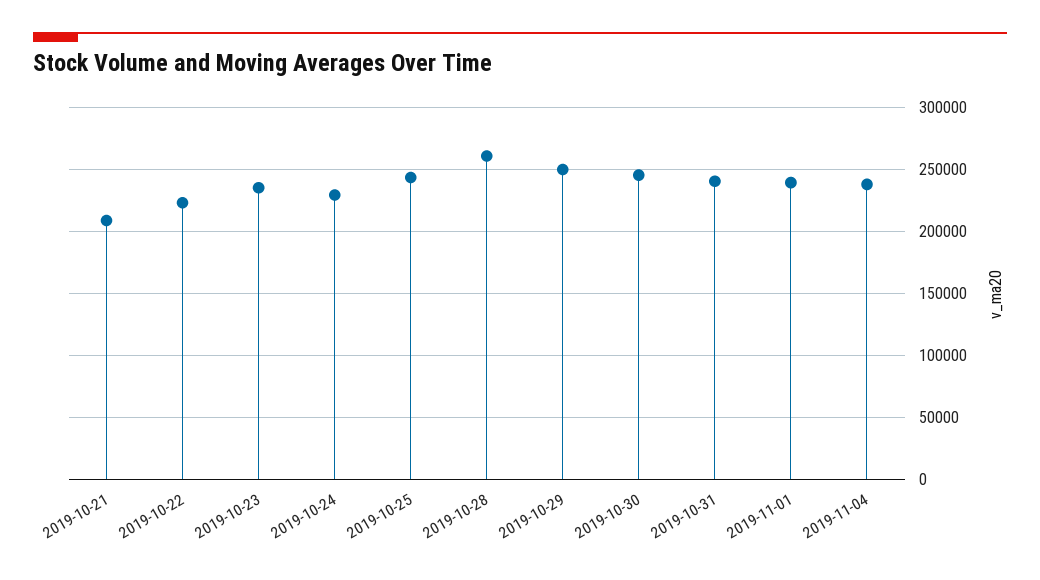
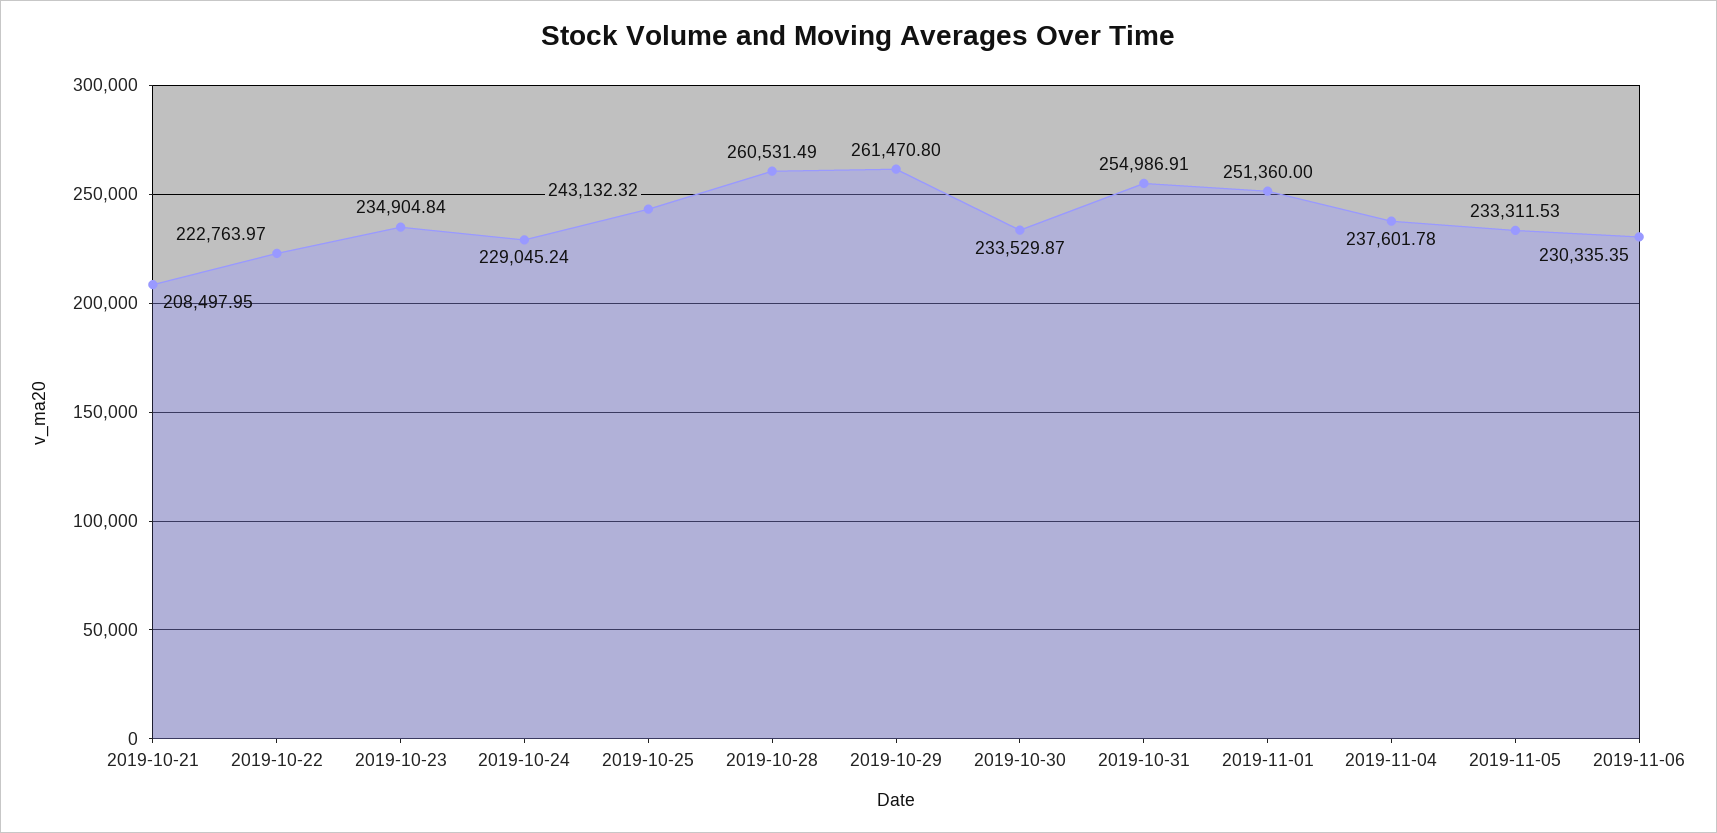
2019-10-29: 250000 -> 261470.8
2019-10-30: 245000 -> 233529.87
2019-10-31: 240000 -> 254986.91
2019-11-01: 240000 -> 251360
2019-11-05: none -> 233311.53
2019-11-06: none -> 230335.35

